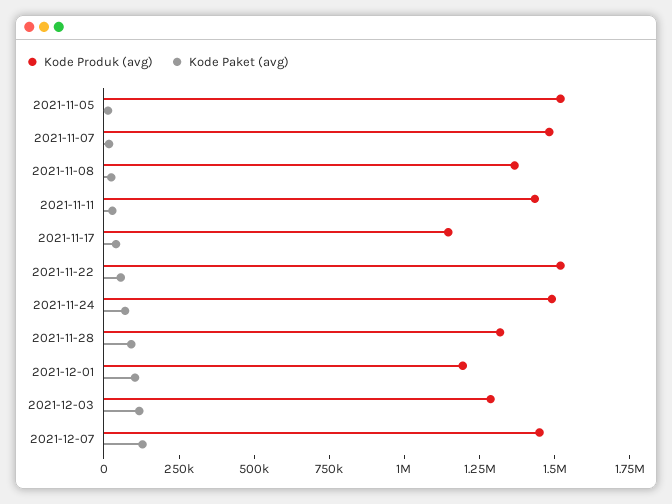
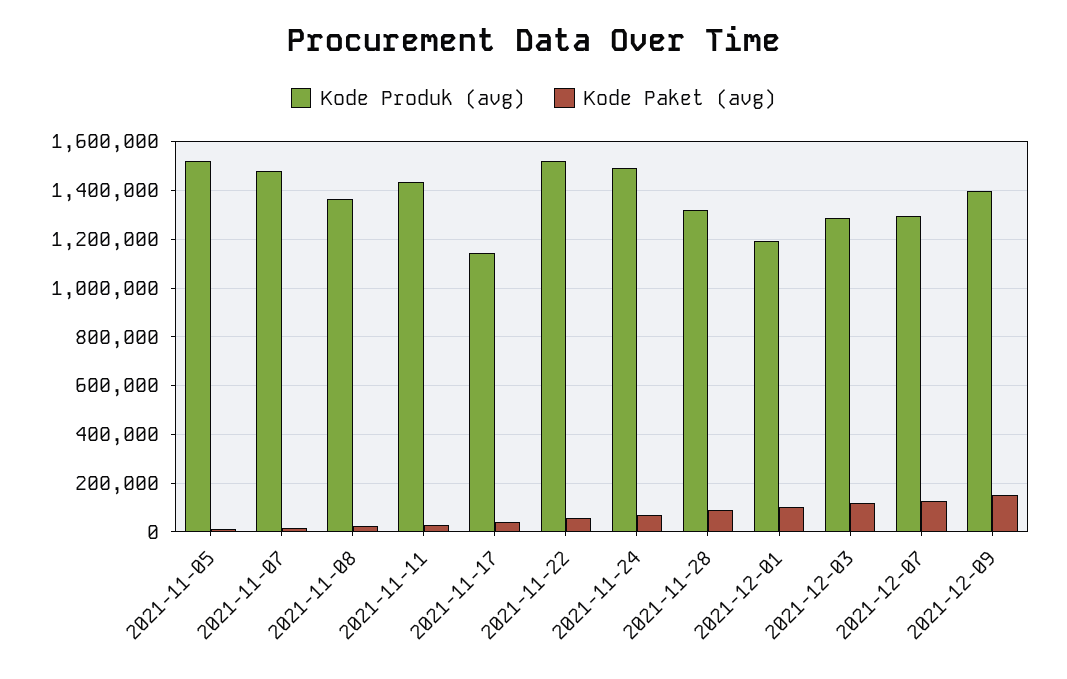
Kode Produk (avg), 2021-12-07: 1450000 -> 1300000
Kode Produk (avg), 2021-12-09: none -> 1400000
Kode Paket (avg), 2021-12-09: none -> 150000

